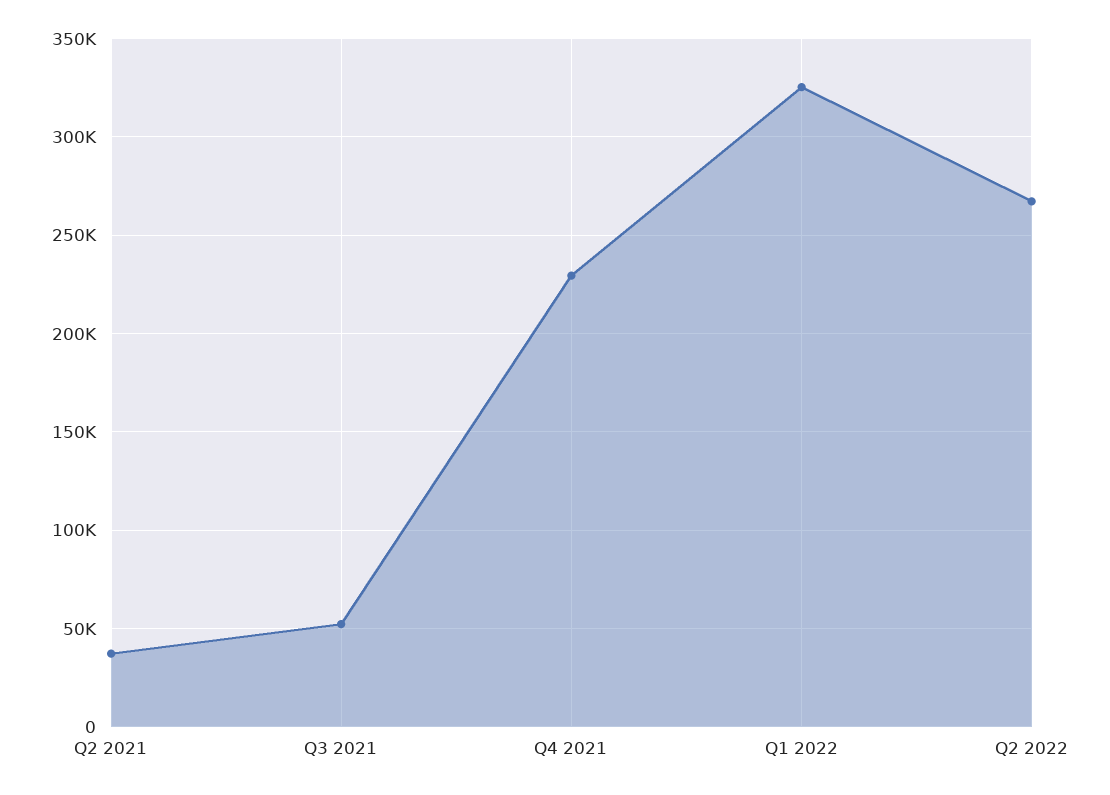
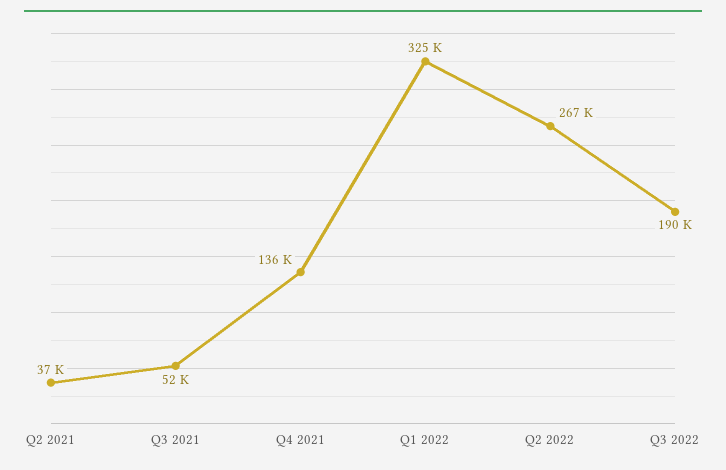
Q4 2021: 230000 -> 136000
Q3 2022: none -> 190000

